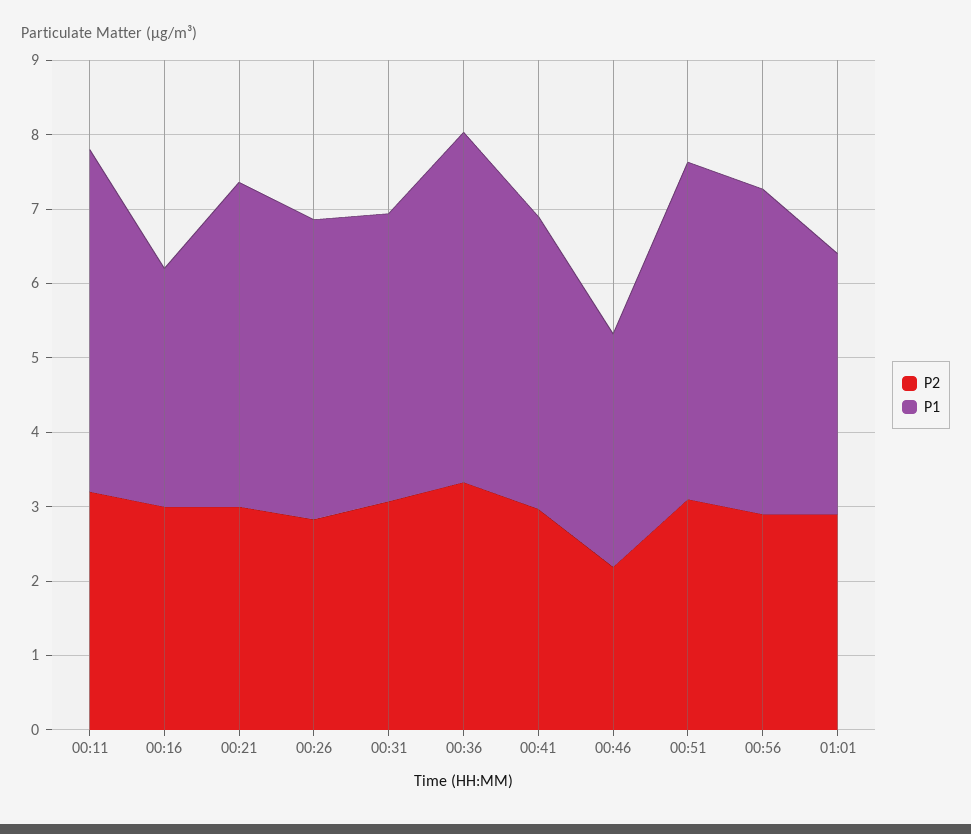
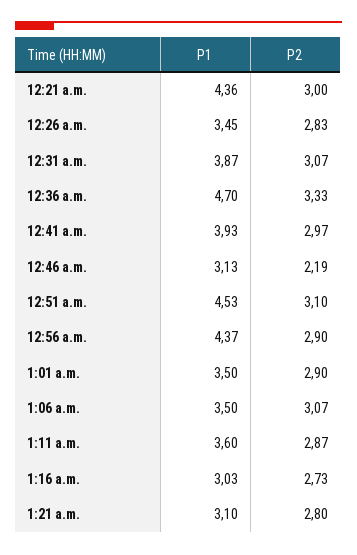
P2, 00:11: 3.2 -> none
P1, 00:11: 4.6 -> none
P2, 00:16: 3 -> none
P1, 00:16: 3.2 -> none
P1, 00:26: 4 -> 3.45
P1, 1:06 a.m.: none -> 3.5
P2, 1:06 a.m.: none -> 3.07
P1, 1:11 a.m.: none -> 3.6
P2, 1:11 a.m.: none -> 2.87
P1, 1:16 a.m.: none -> 3.03
P2, 1:16 a.m.: none -> 2.73
P1, 1:21 a.m.: none -> 3.1
P2, 1:21 a.m.: none -> 2.8

